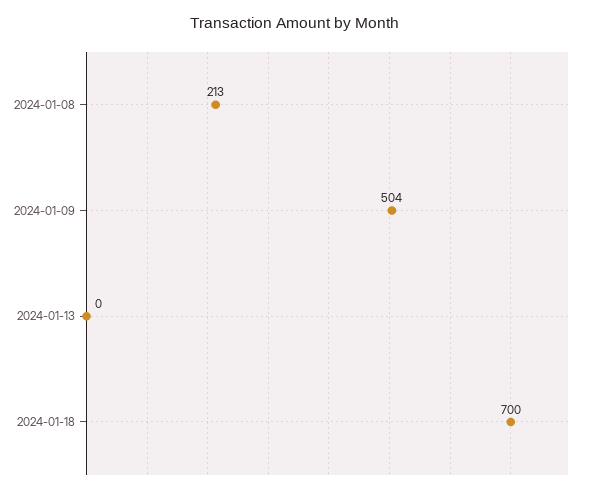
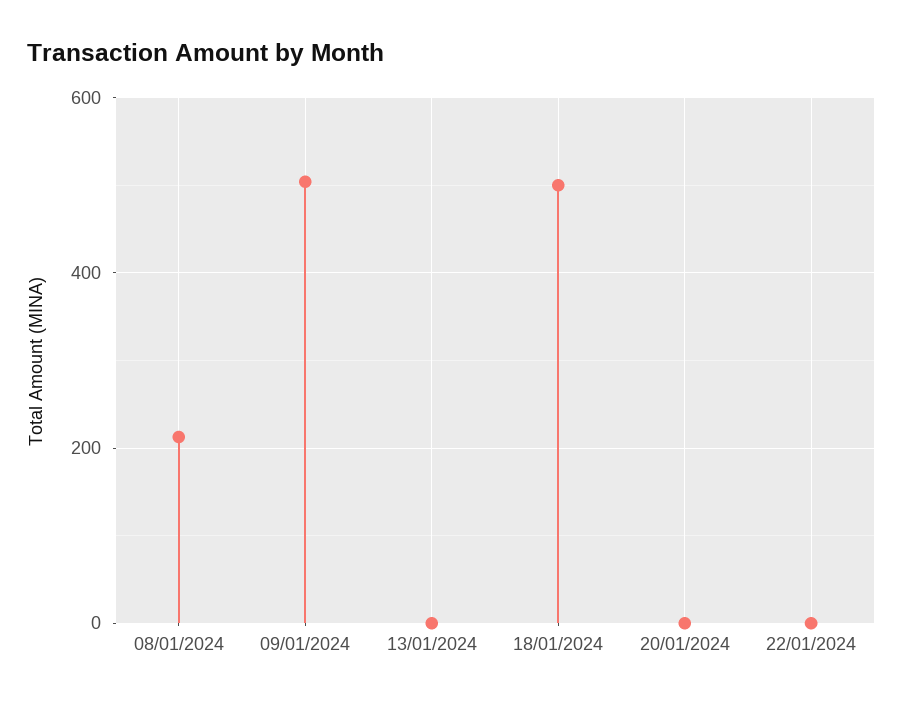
2024-01-18: 700 -> 500
20/01/2024: none -> 0
22/01/2024: none -> 0

